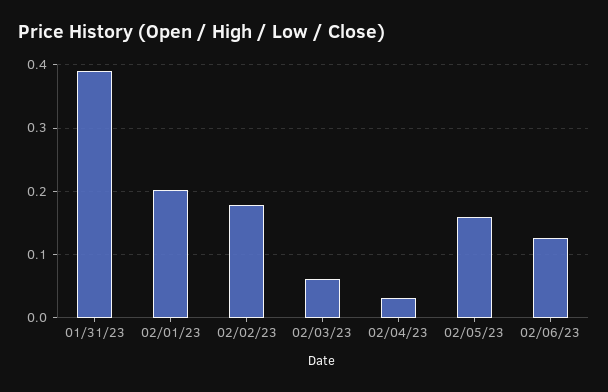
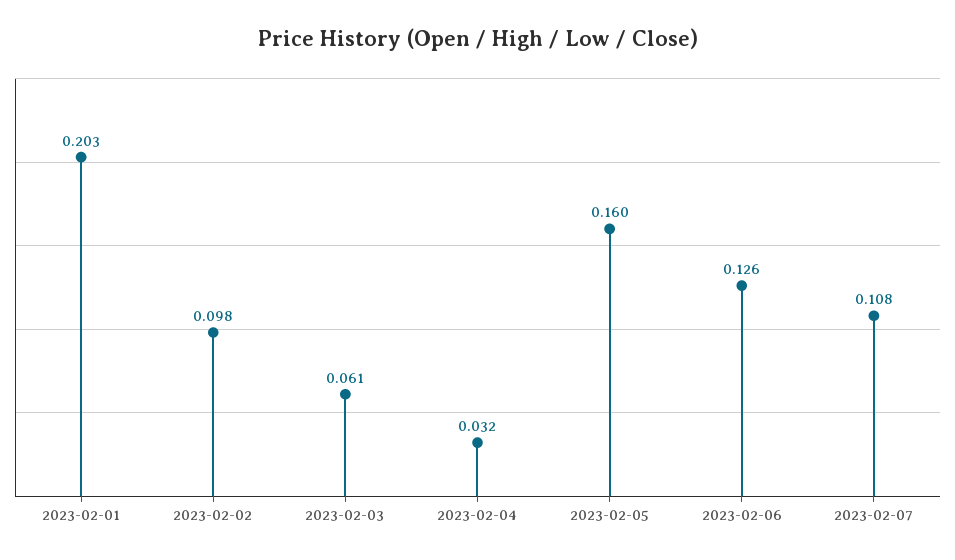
01/31/23: 0.39 -> none
02/02/23: 0.18 -> 0.098
2023-02-07: none -> 0.108

